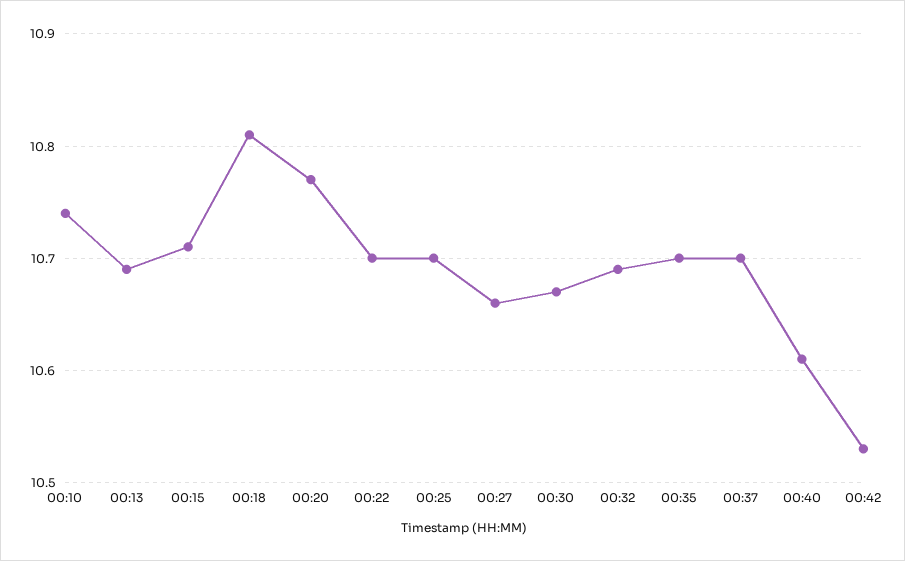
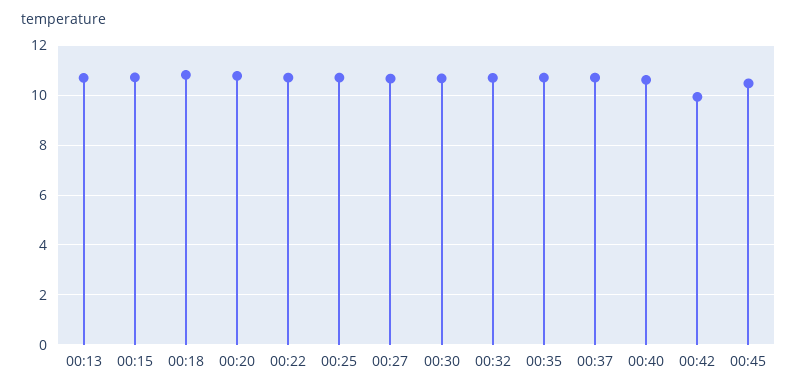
00:10: 10.74 -> none
00:42: 10.53 -> 10
00:45: none -> 10.5

